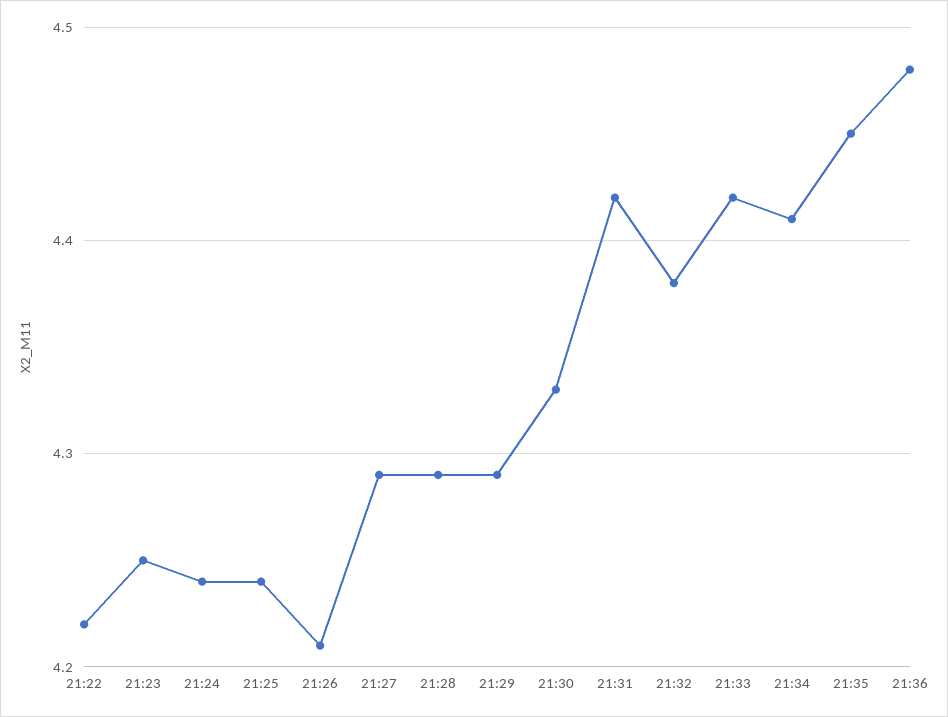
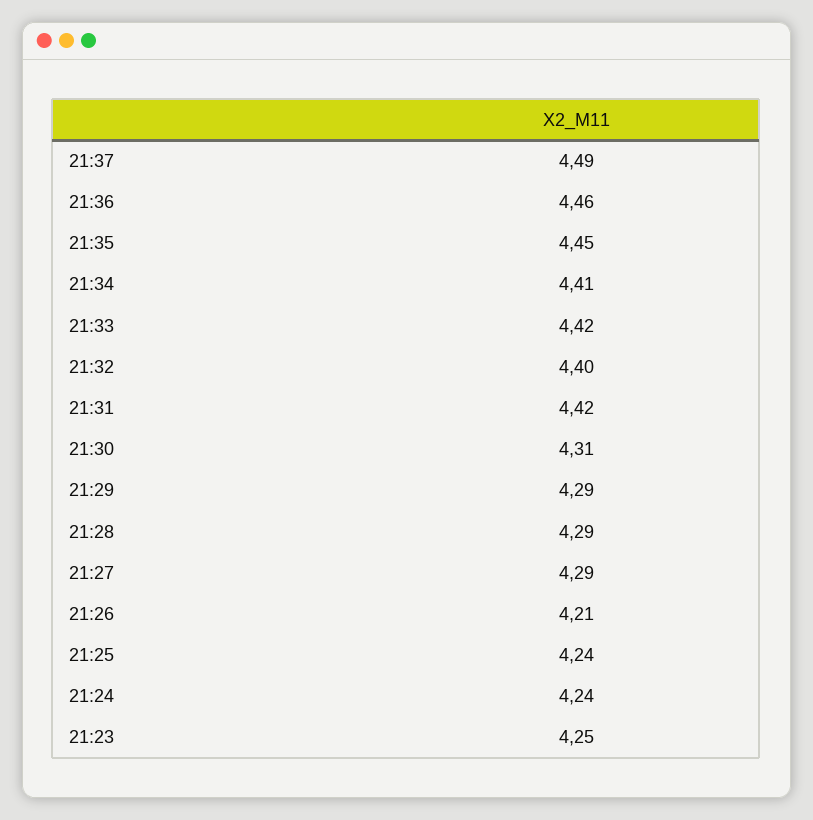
21:22: 4.22 -> none
21:30: 4.33 -> 4.31
21:32: 4.38 -> 4.4
21:36: 4.48 -> 4.46
21:37: none -> 4.49

